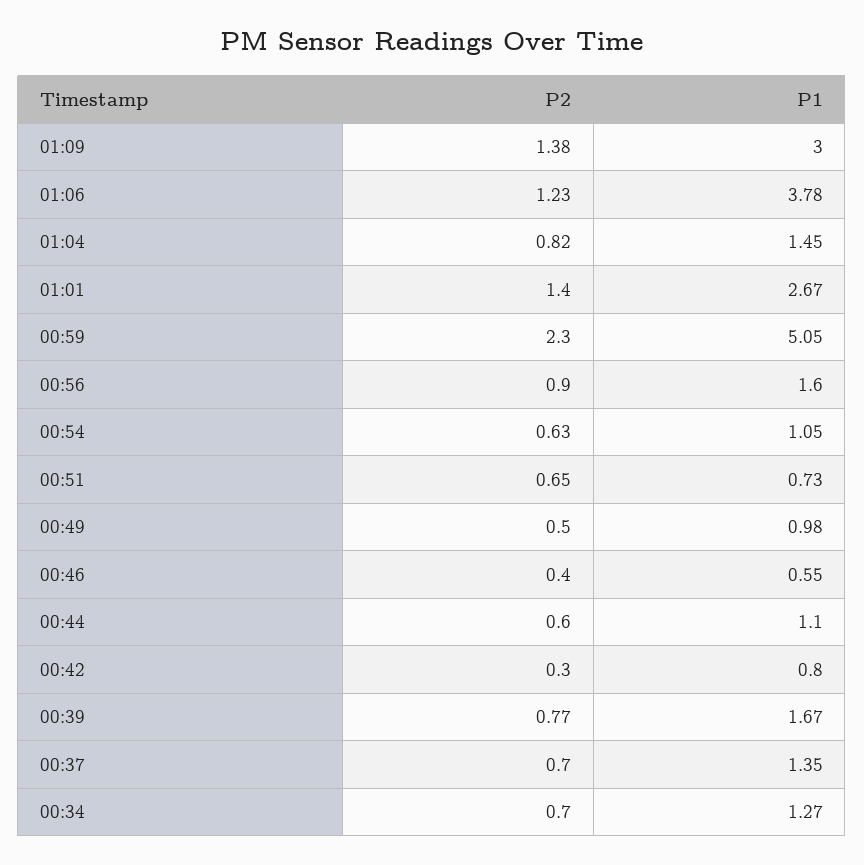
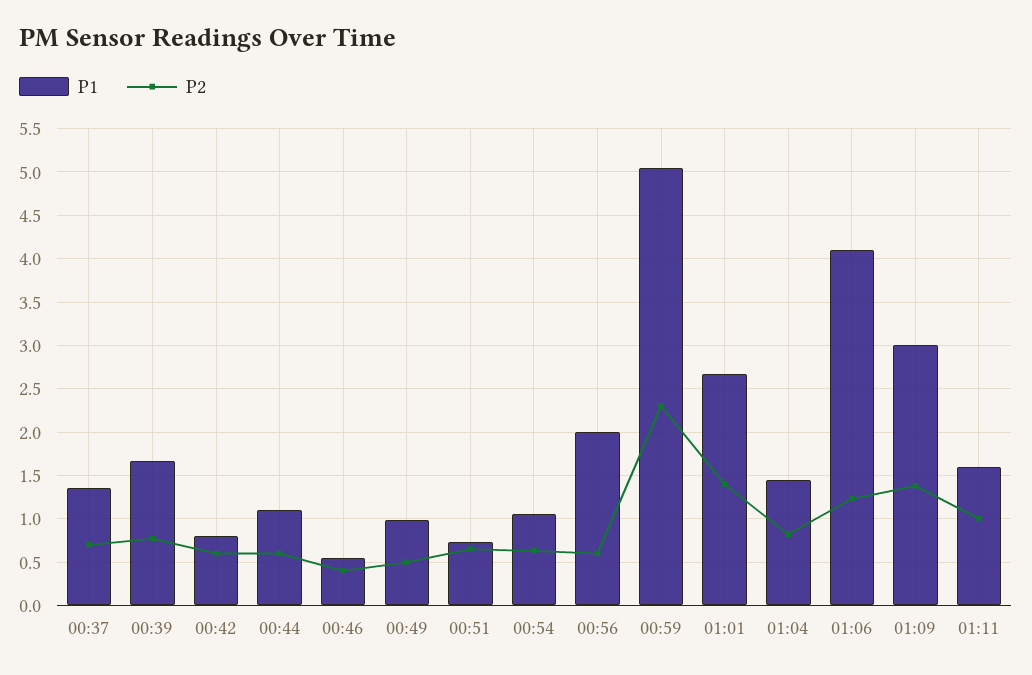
P1, 01:06: 3.78 -> 4.1
P2, 00:56: 0.9 -> 0.6
P1, 00:56: 1.6 -> 2
P2, 00:42: 0.3 -> 0.6
P2, 00:34: 0.7 -> none
P1, 00:34: 1.27 -> none
P1, 01:11: none -> 1.6
P2, 01:11: none -> 1

